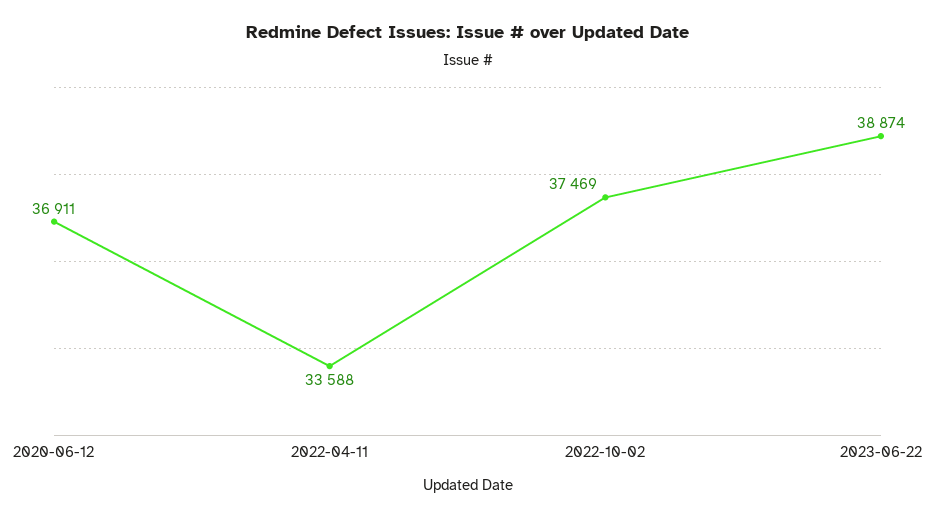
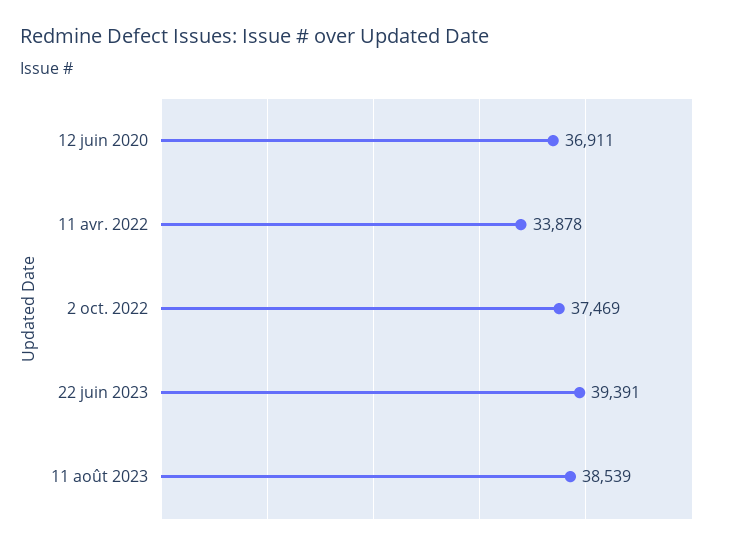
2022-04-11: 33588 -> 33878
2023-06-22: 38874 -> 39391
11 août 2023: none -> 38539

